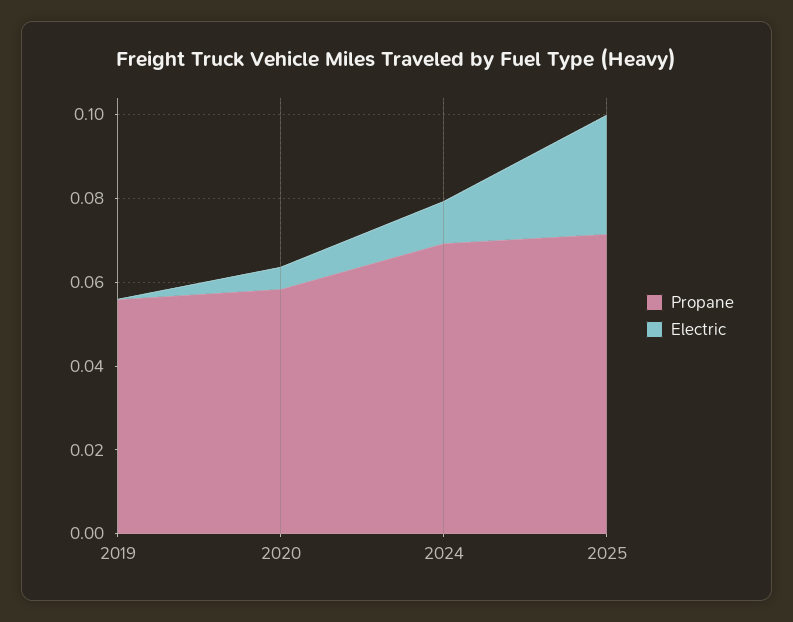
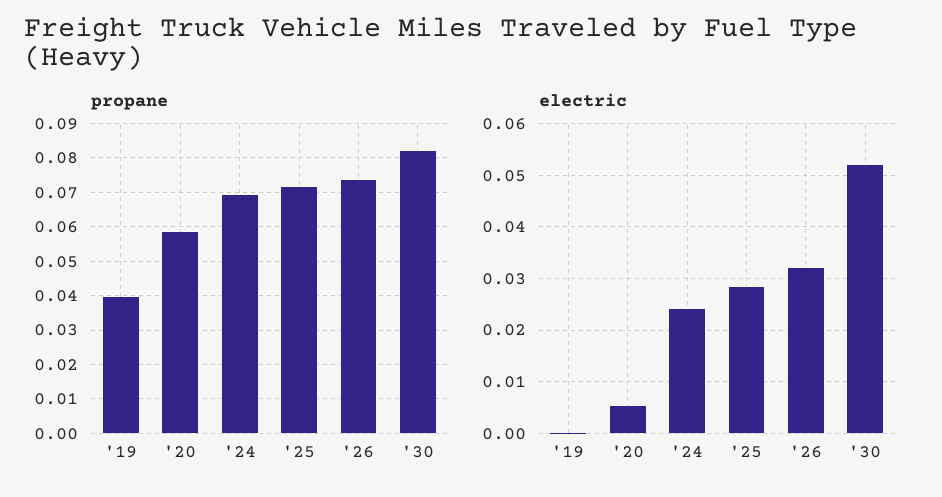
Propane, 2019: 0.055 -> 0.04
Electric, 2024: 0.01 -> 0.024
Propane, '26: none -> 0.074
Propane, '30: none -> 0.082
Electric, '26: none -> 0.032
Electric, '30: none -> 0.052

